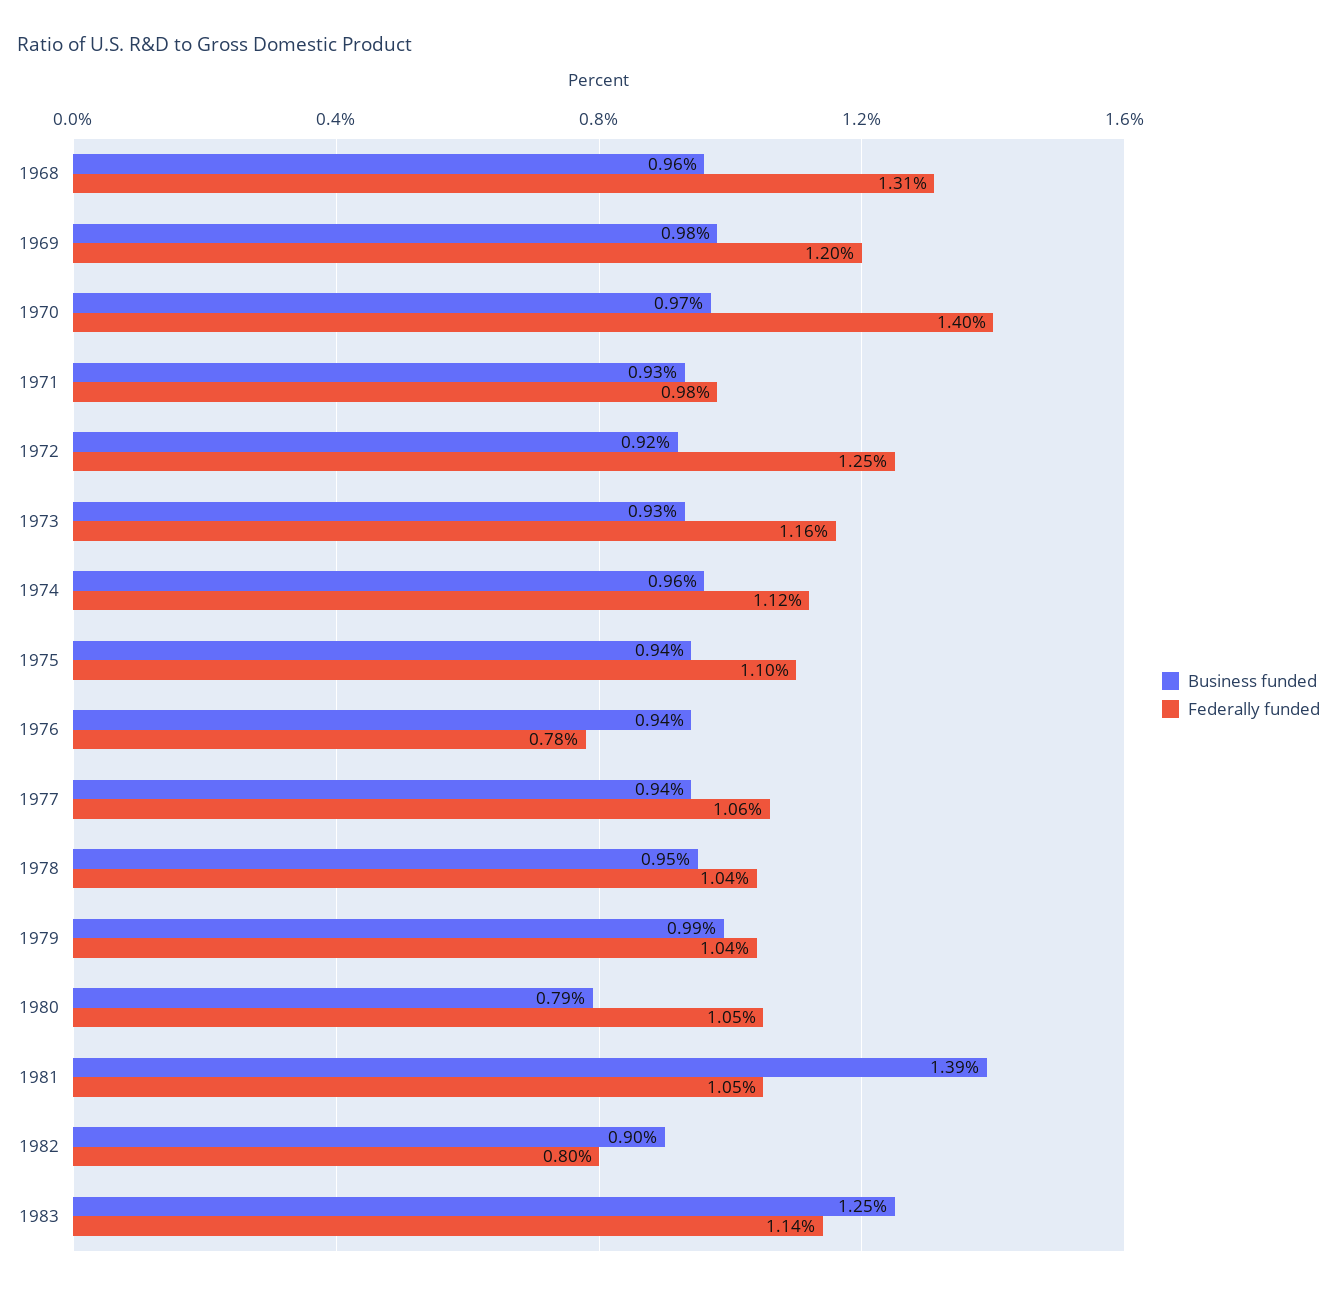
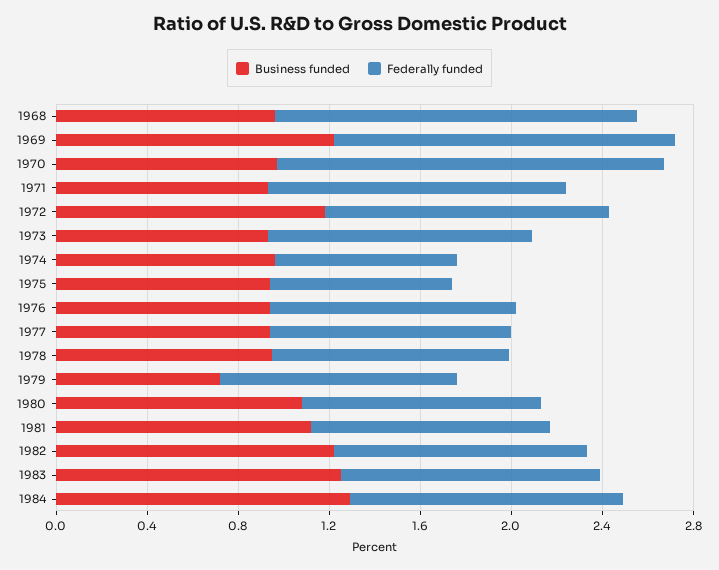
Federally funded, 1968: 1.31 -> 1.6
Business funded, 1969: 0.98 -> 1.2
Federally funded, 1969: 1.2 -> 1.5
Federally funded, 1970: 1.4 -> 1.7
Federally funded, 1971: 0.98 -> 1.3
Business funded, 1972: 0.92 -> 1.2
Federally funded, 1974: 1.12 -> 0.8
Federally funded, 1975: 1.1 -> 0.8
Federally funded, 1976: 0.78 -> 1.1
Business funded, 1979: 0.99 -> 0.7
Business funded, 1980: 0.79 -> 1.1
Business funded, 1981: 1.39 -> 1.1
Business funded, 1982: 0.9 -> 1.2
Federally funded, 1982: 0.8 -> 1.1
Business funded, 1984: none -> 1.3
Federally funded, 1984: none -> 1.2

